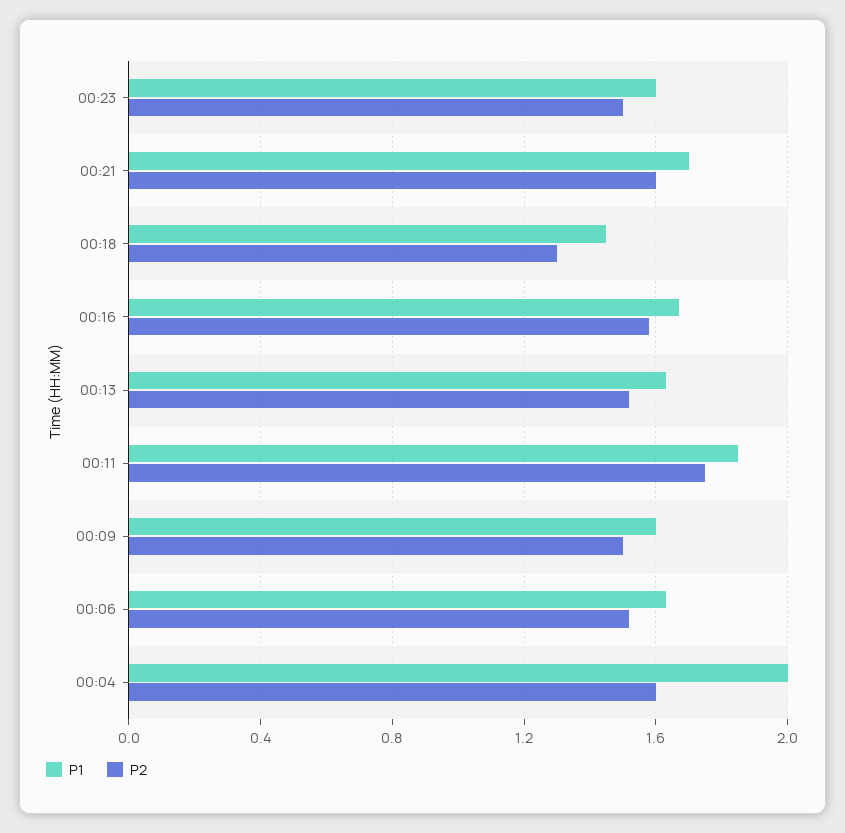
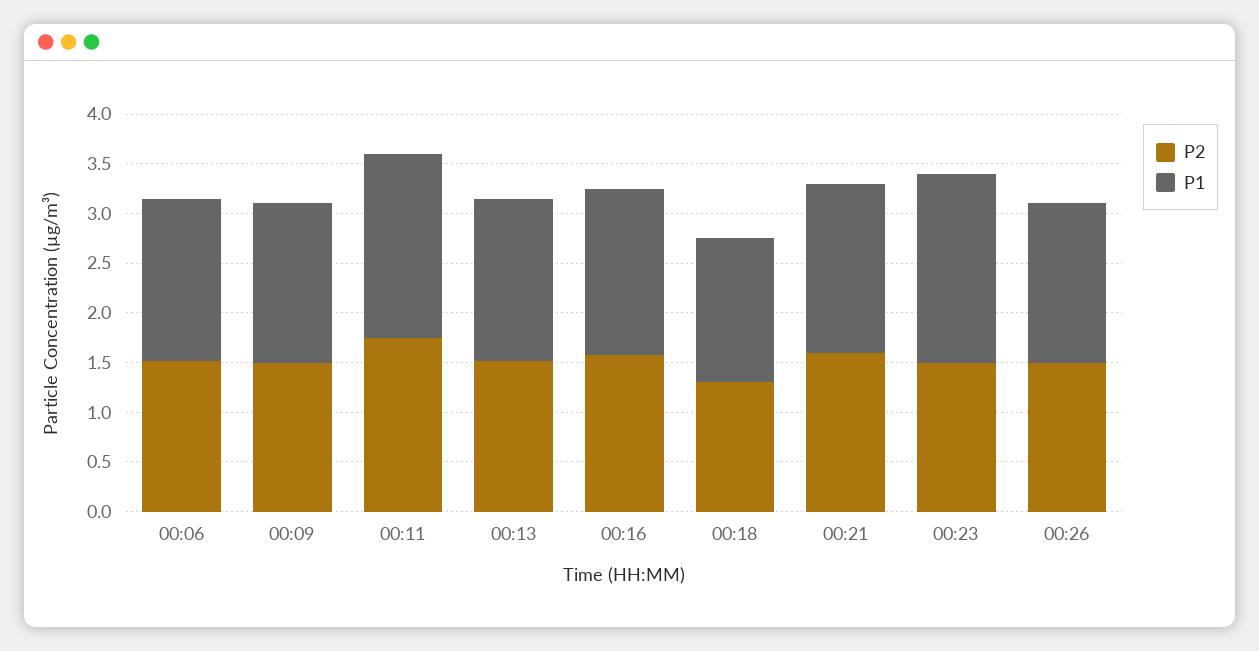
P1, 00:23: 1.6 -> 1.9
P1, 00:04: 2 -> none
P2, 00:04: 1.6 -> none
P2, 00:26: none -> 1.5
P1, 00:26: none -> 1.6

